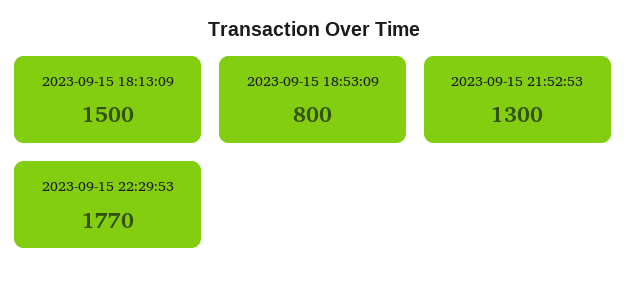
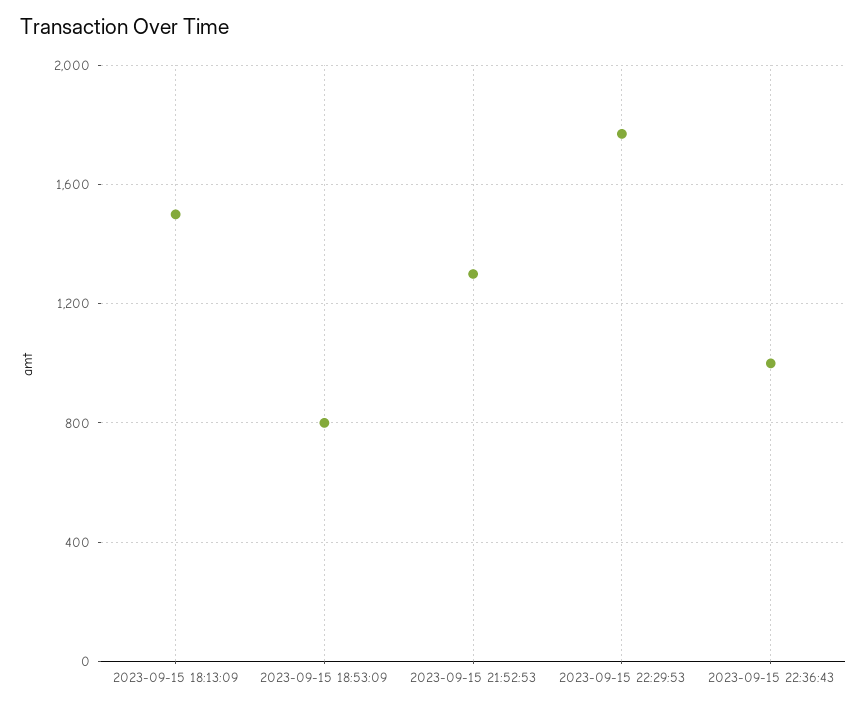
2023-09-15 22:36:43: none -> 1000

